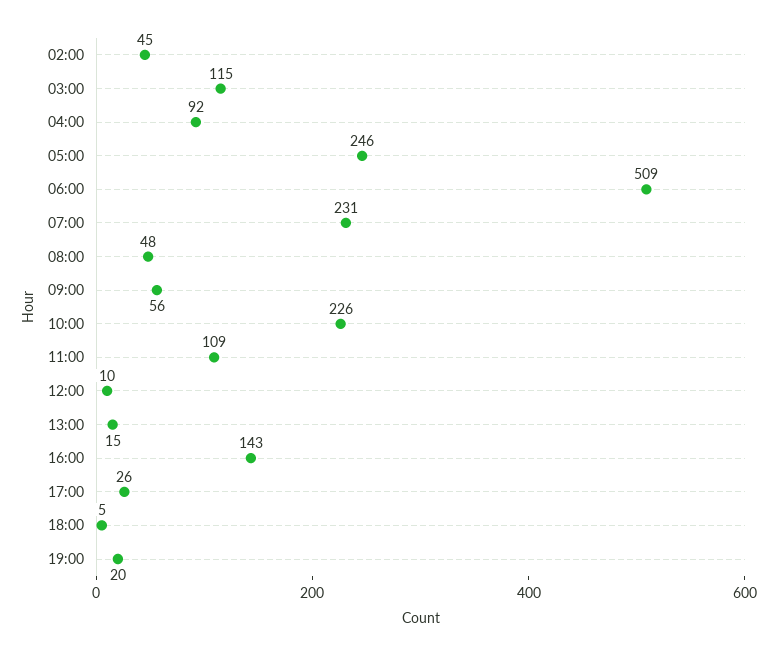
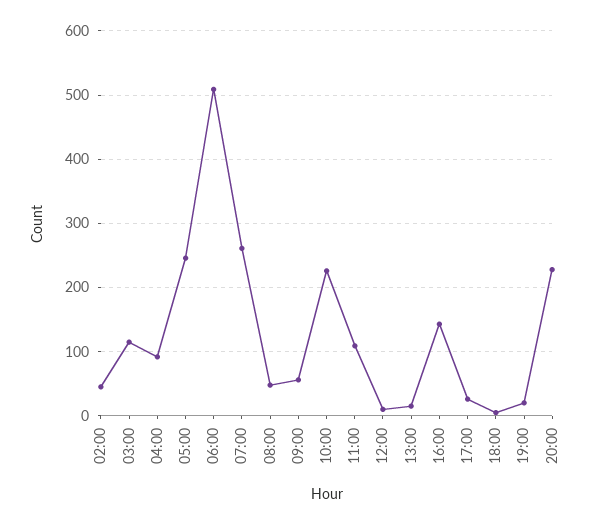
07:00: 231 -> 260
20:00: none -> 230

